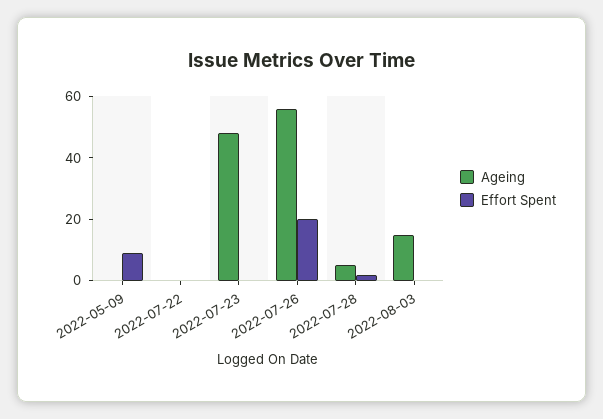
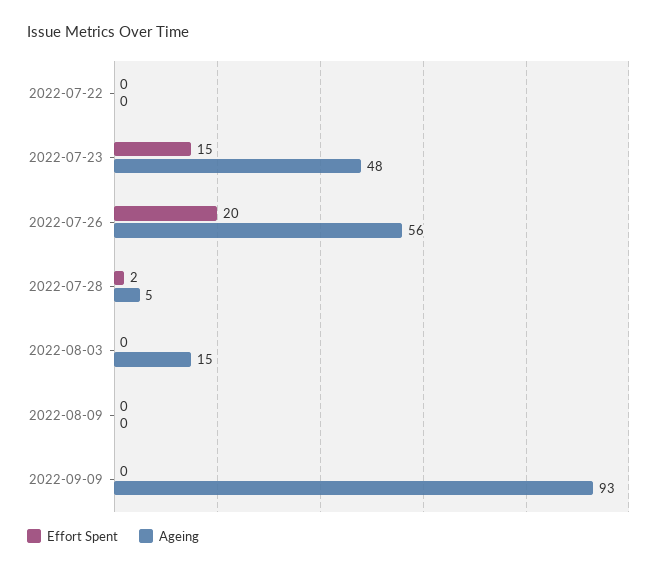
Ageing, 2022-05-09: 0 -> none
Effort Spent, 2022-05-09: 10 -> none
Effort Spent, 2022-07-23: 0 -> 15
Effort Spent, 2022-08-09: none -> 0
Ageing, 2022-08-09: none -> 0
Effort Spent, 2022-09-09: none -> 0
Ageing, 2022-09-09: none -> 93

